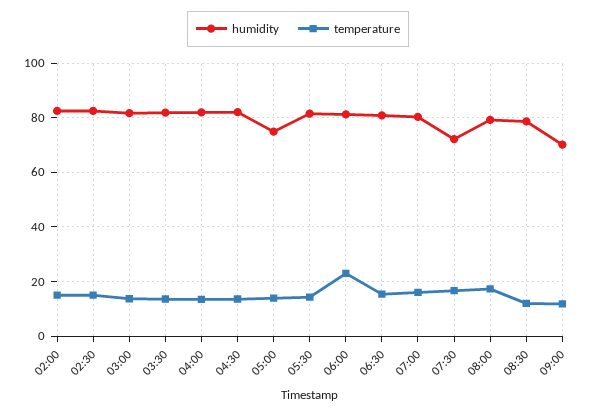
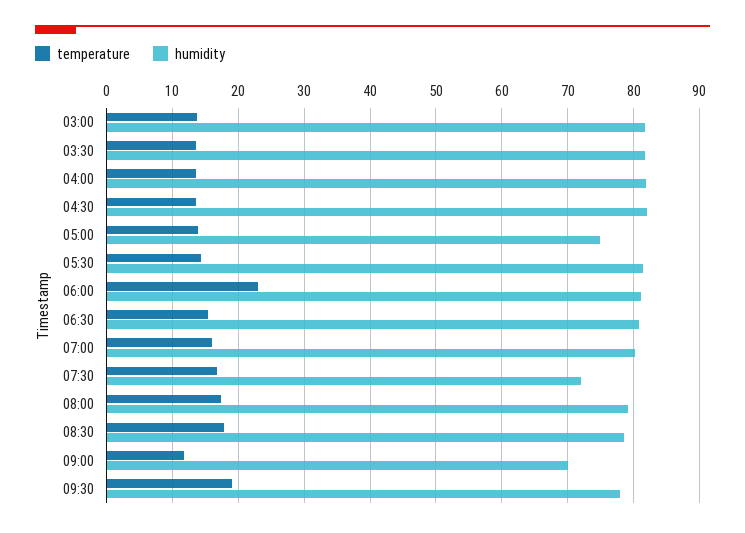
humidity, 02:00: 82.5 -> none
temperature, 02:00: 15 -> none
humidity, 02:30: 82.5 -> none
temperature, 02:30: 15 -> none
temperature, 08:30: 12.5 -> 18
temperature, 09:30: none -> 19
humidity, 09:30: none -> 78

